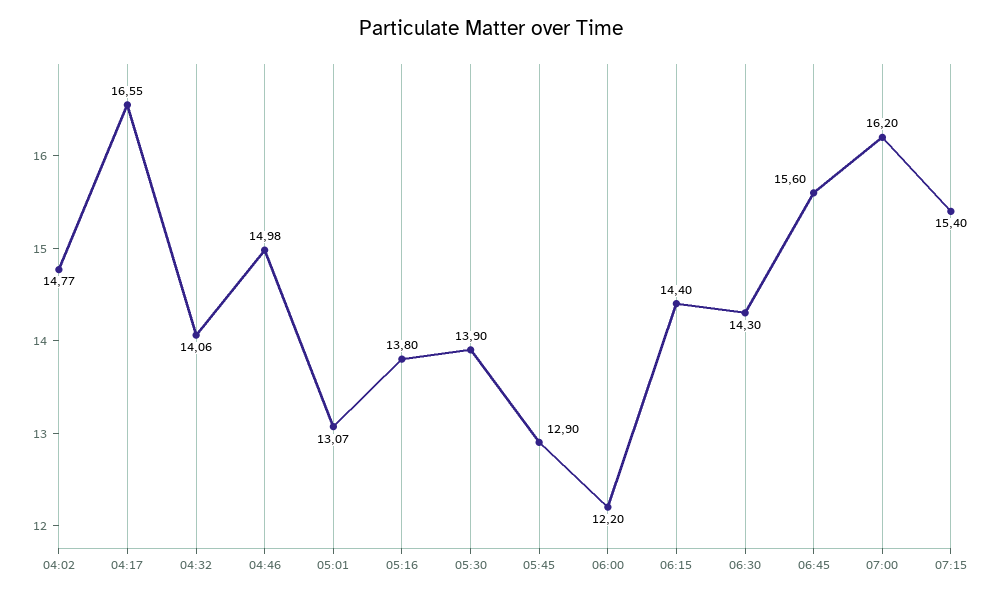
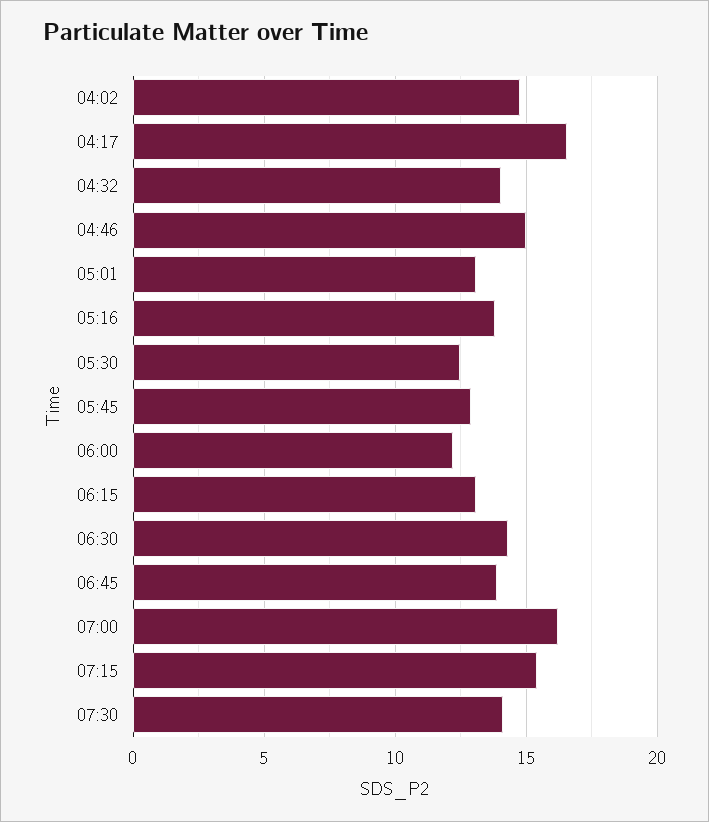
05:30: 13.9 -> 12.5
06:15: 14.4 -> 13
06:45: 15.6 -> 14
07:30: none -> 14

